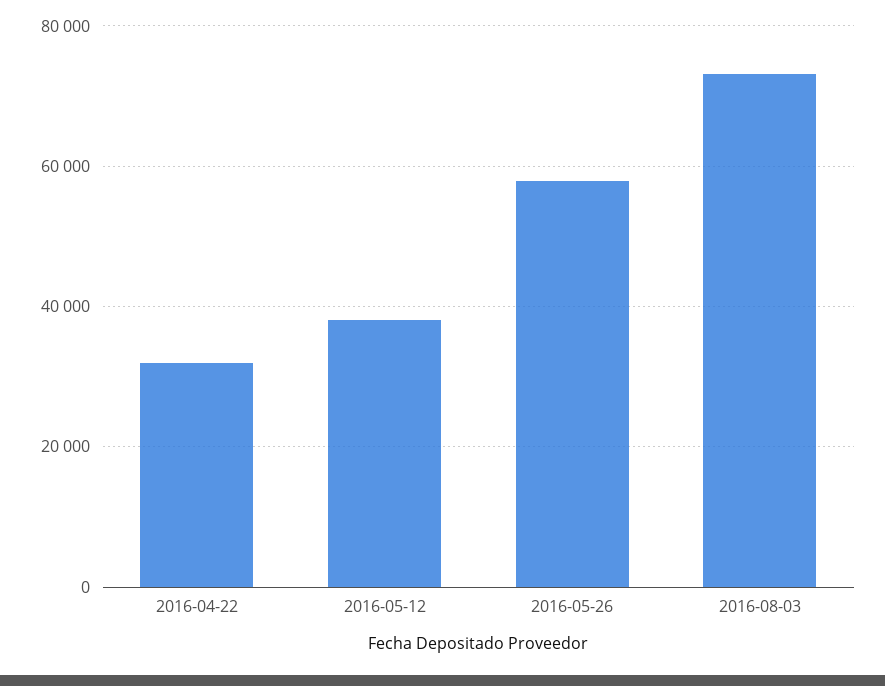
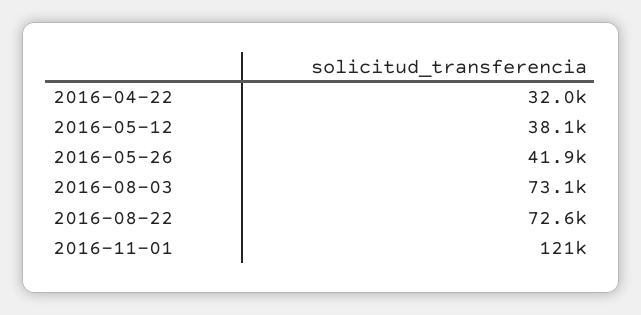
2016-05-26: 58000 -> 41900
2016-08-22: none -> 72600
2016-11-01: none -> 121000

